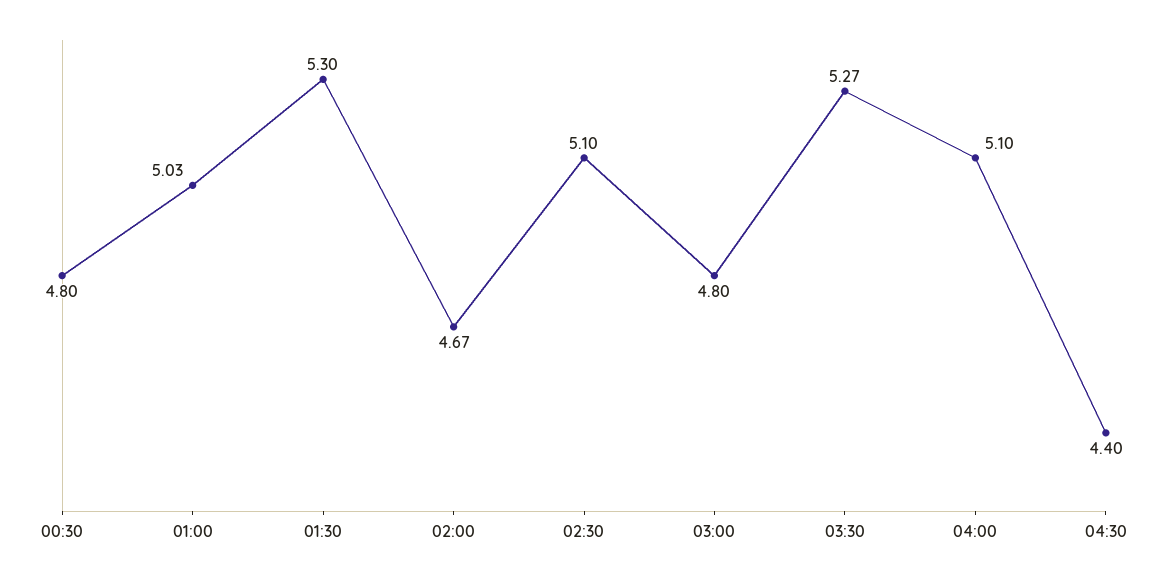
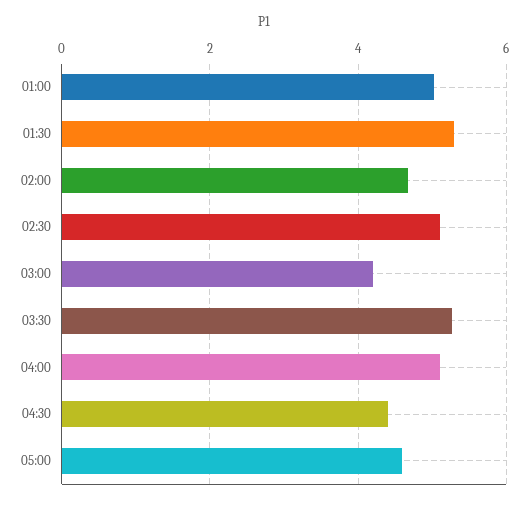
00:30: 4.8 -> none
03:00: 4.8 -> 4.2
05:00: none -> 4.6

